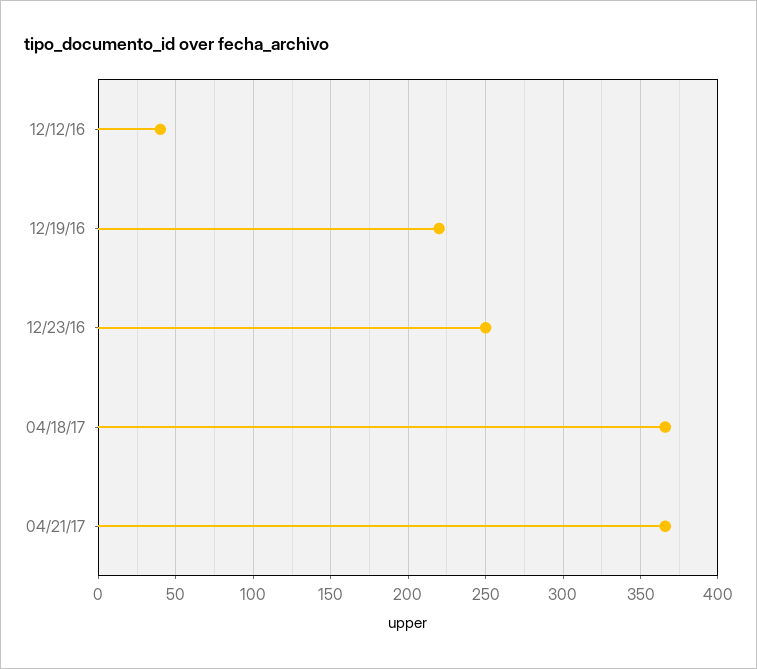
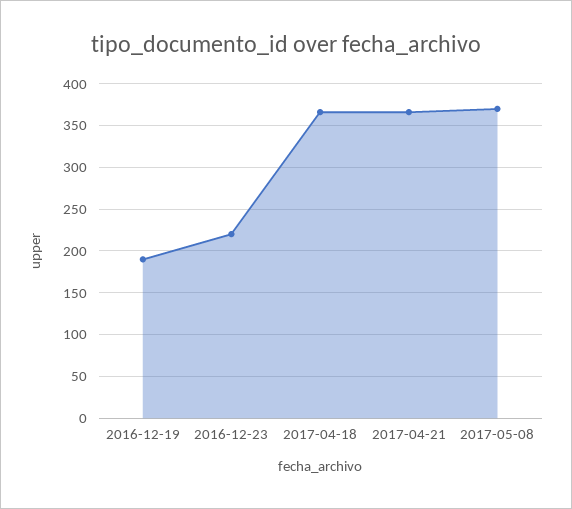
12/12/16: 40 -> none
12/19/16: 220 -> 190
12/23/16: 250 -> 220
2017-05-08: none -> 370

